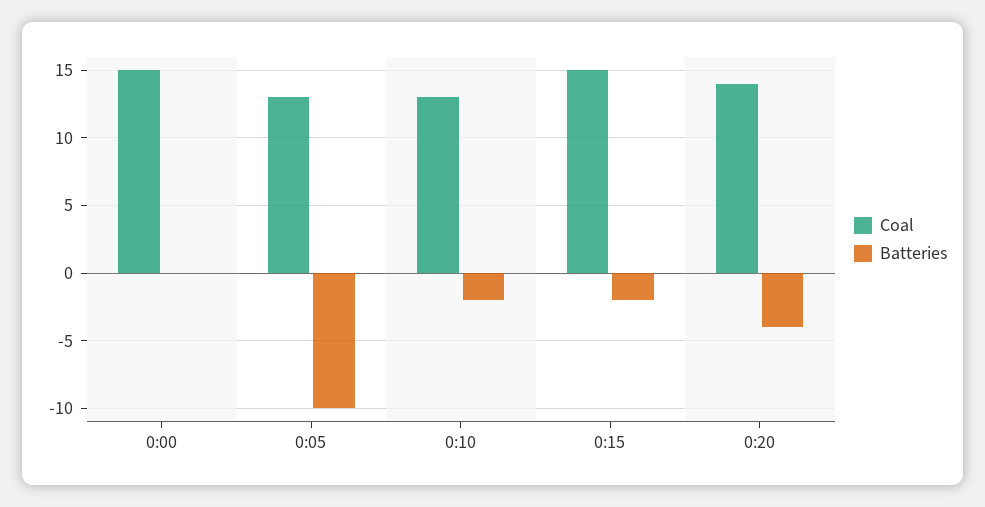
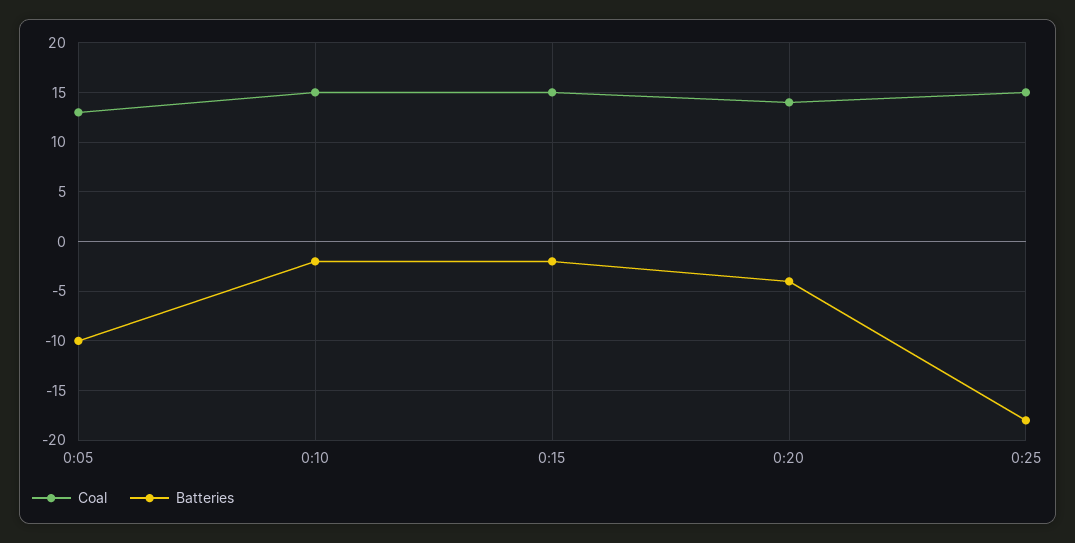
Coal, 0:00: 15 -> none
Batteries, 0:00: 0 -> none
Coal, 0:10: 13 -> 15
Coal, 0:25: none -> 15
Batteries, 0:25: none -> -18

